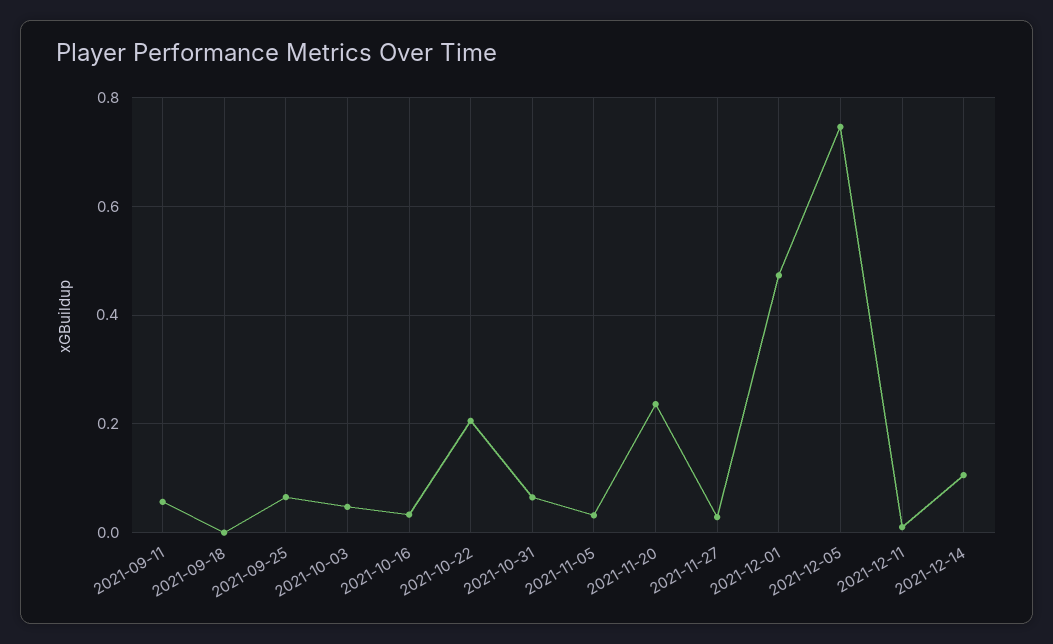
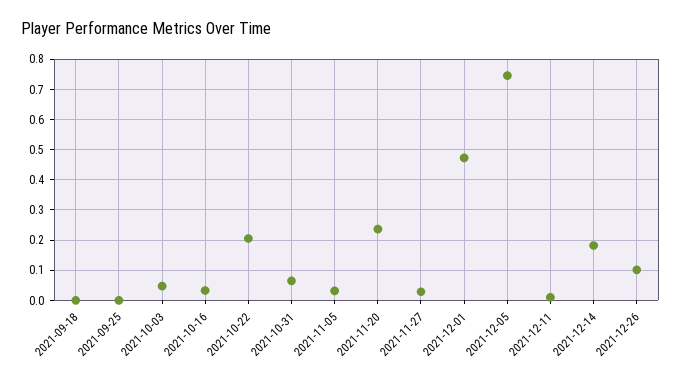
2021-09-11: 0.06 -> none
2021-09-25: 0.06 -> 0
2021-12-14: 0.1 -> 0.18
2021-12-26: none -> 0.1

